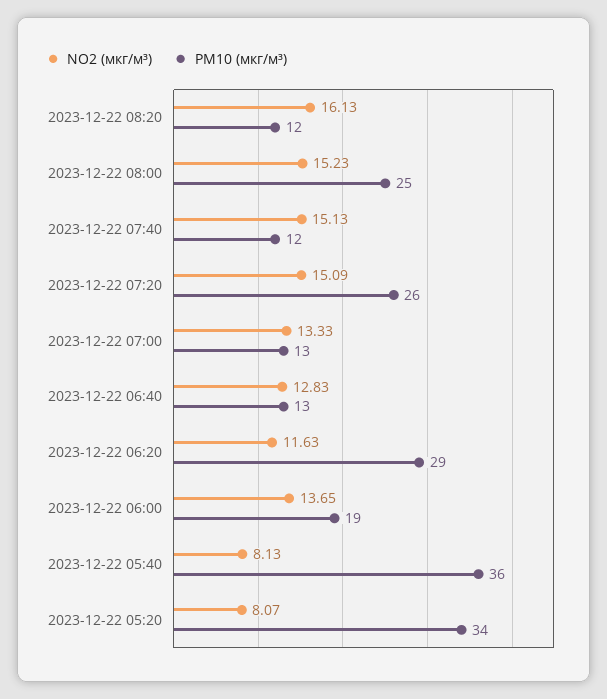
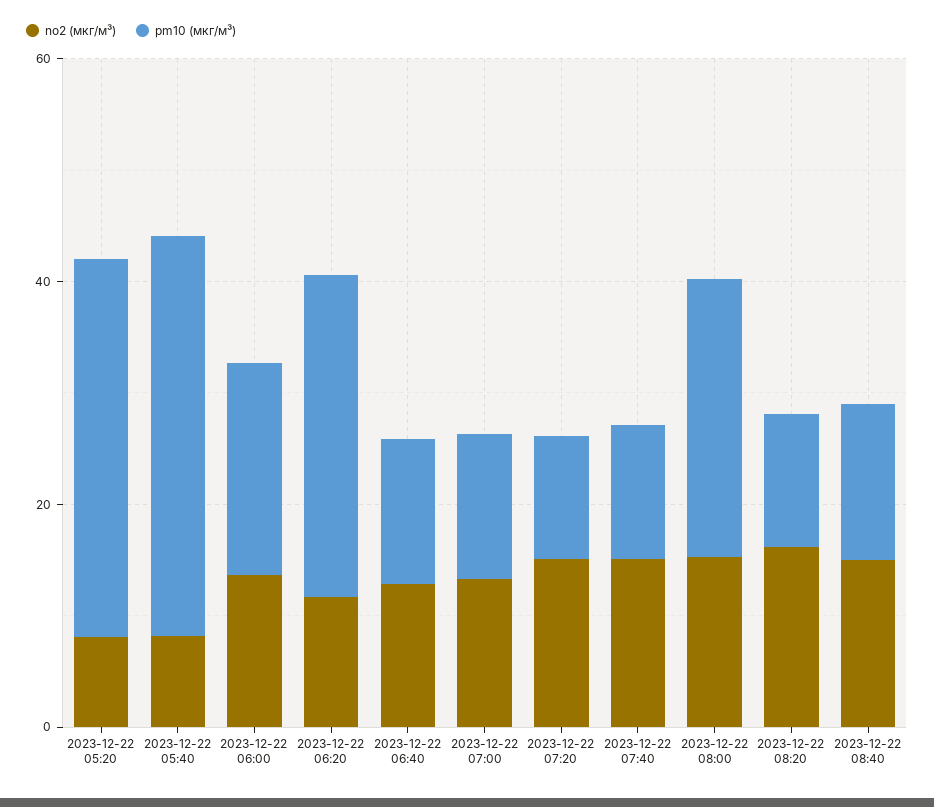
PM10 (мкг/м³), 2023-12-22 07:20: 26 -> 10
NO2 (мкг/м³), 2023-12-22 08:40: none -> 15
PM10 (мкг/м³), 2023-12-22 08:40: none -> 15

